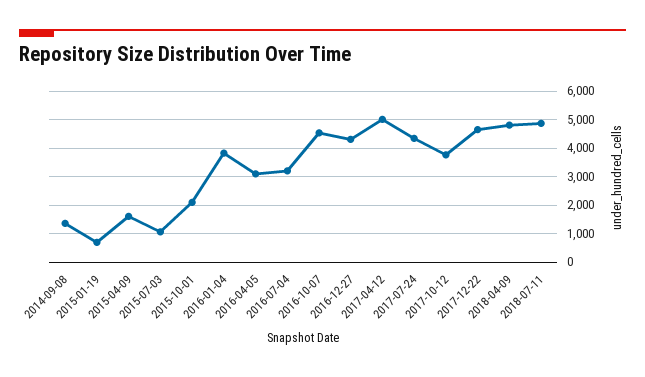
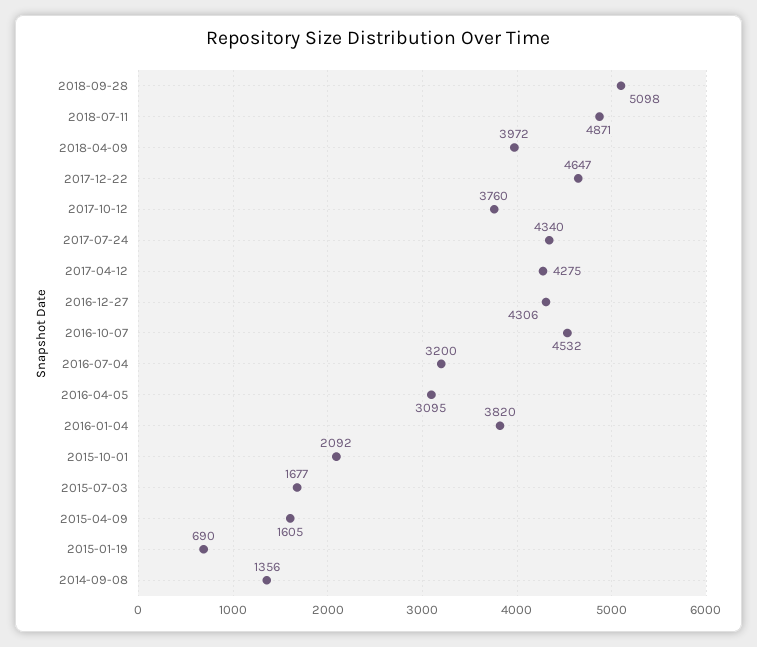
2015-07-03: 1000 -> 1677
2017-04-12: 5000 -> 4275
2018-04-09: 4750 -> 3972
2018-09-28: none -> 5098

